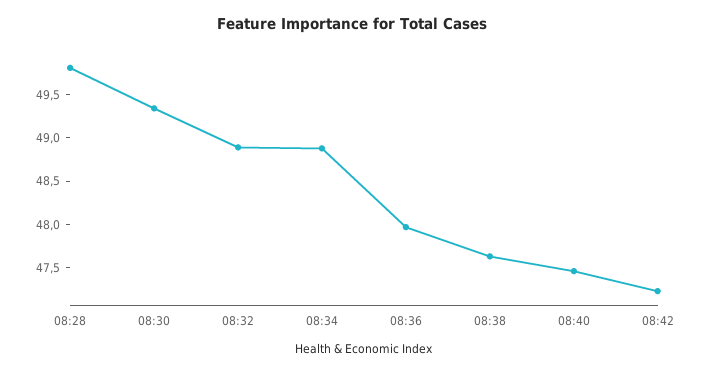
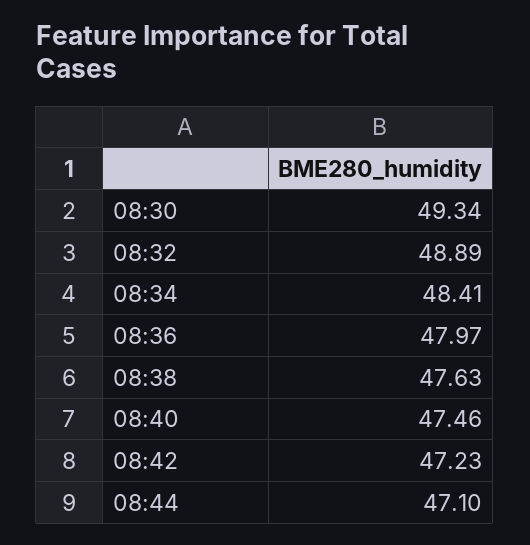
08:28: 49.8 -> none
08:34: 48.9 -> 48.41
08:44: none -> 47.1

